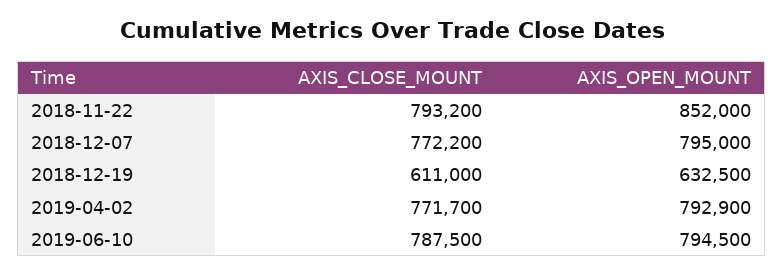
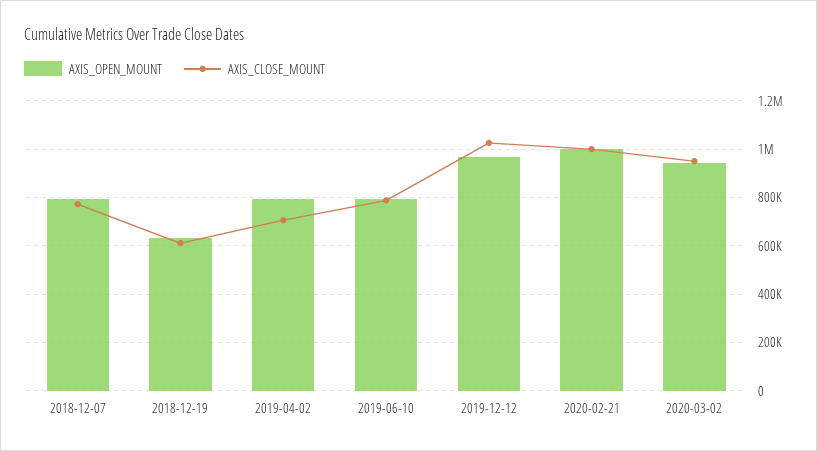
AXIS_CLOSE_MOUNT, 2018-11-22: 793200 -> none
AXIS_OPEN_MOUNT, 2018-11-22: 852000 -> none
AXIS_CLOSE_MOUNT, 2019-04-02: 771700 -> 700000
AXIS_OPEN_MOUNT, 2019-12-12: none -> 975000
AXIS_CLOSE_MOUNT, 2019-12-12: none -> 1025000
AXIS_OPEN_MOUNT, 2020-02-21: none -> 1000000
AXIS_CLOSE_MOUNT, 2020-02-21: none -> 1000000
AXIS_OPEN_MOUNT, 2020-03-02: none -> 950000
AXIS_CLOSE_MOUNT, 2020-03-02: none -> 950000

